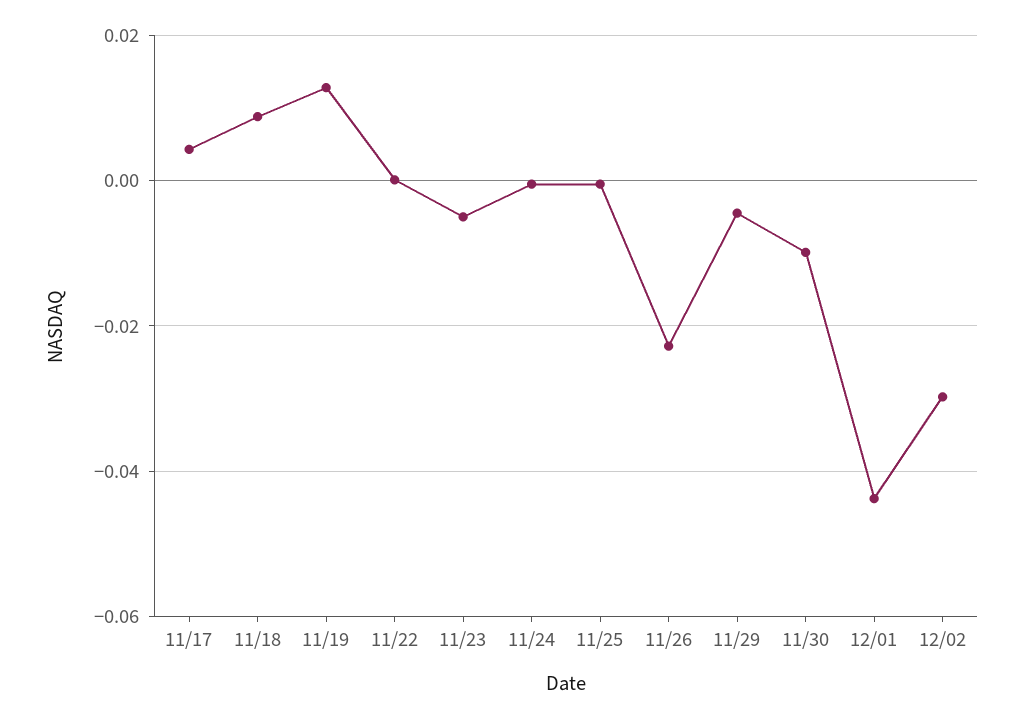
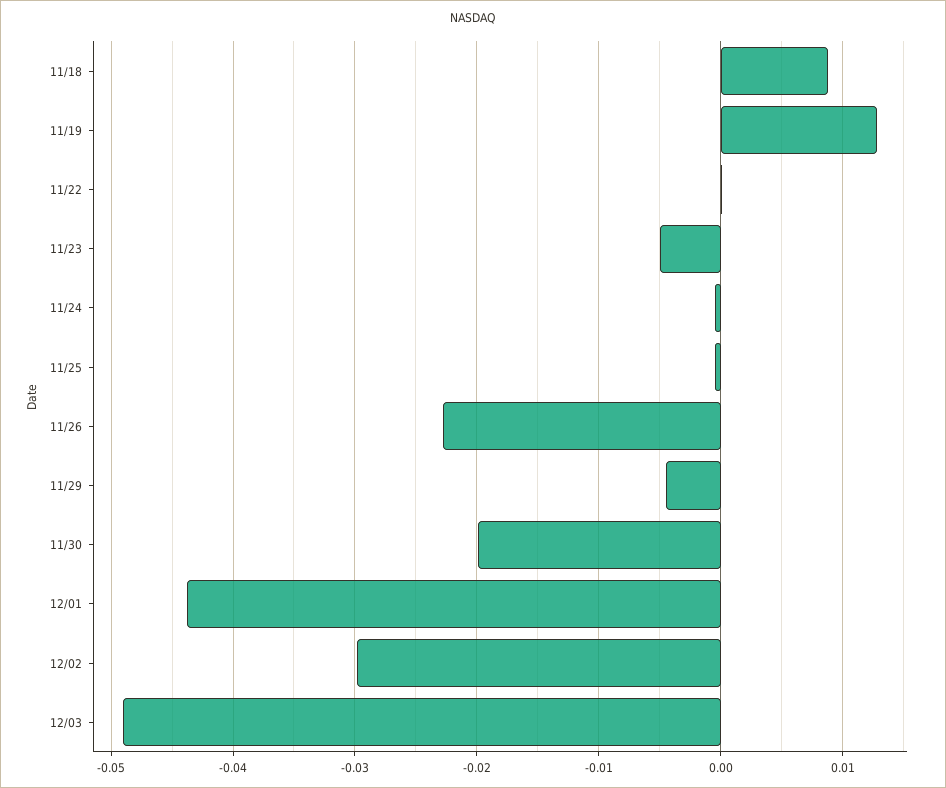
11/17: 0.004 -> none
11/30: -0.01 -> -0.02
12/03: none -> -0.049

